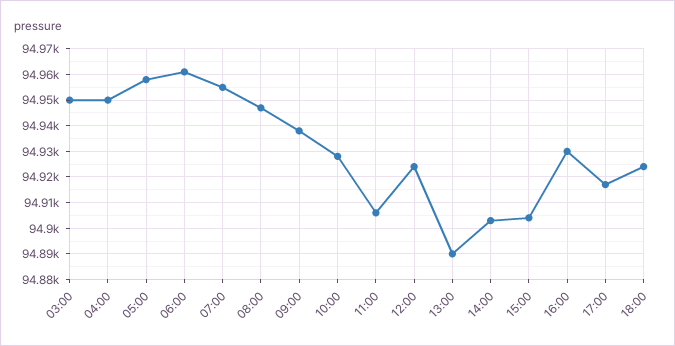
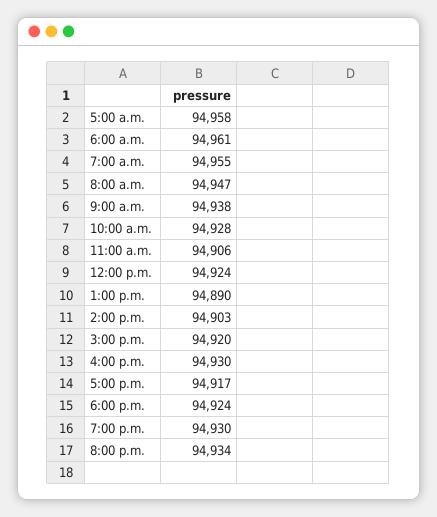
03:00: 94950 -> none
04:00: 94950 -> none
15:00: 94905 -> 94920
7:00 p.m.: none -> 94930
8:00 p.m.: none -> 94934

